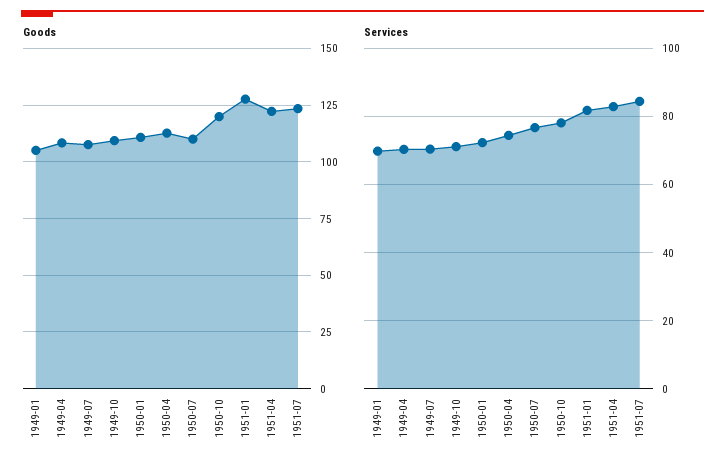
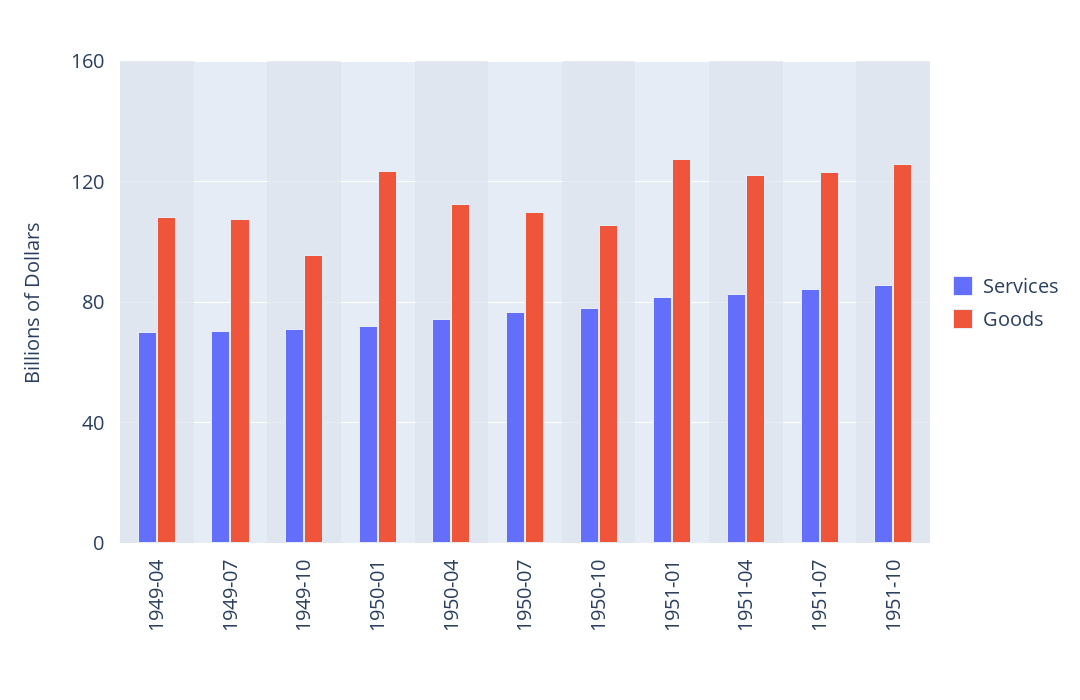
Goods, 1949-01: 105 -> none
Goods, 1949-10: 110 -> 95
Goods, 1950-01: 110 -> 125
Goods, 1950-10: 120 -> 105
Services, 1949-01: 70 -> none
Services, 1951-10: none -> 85
Goods, 1951-10: none -> 125

